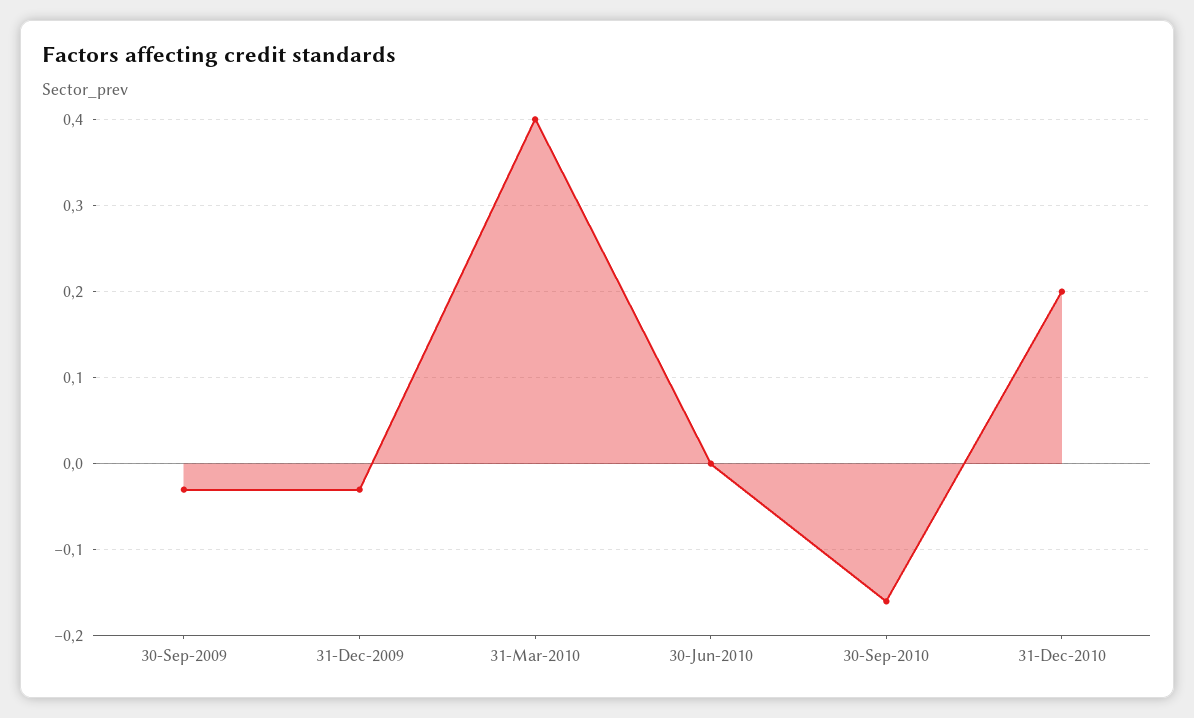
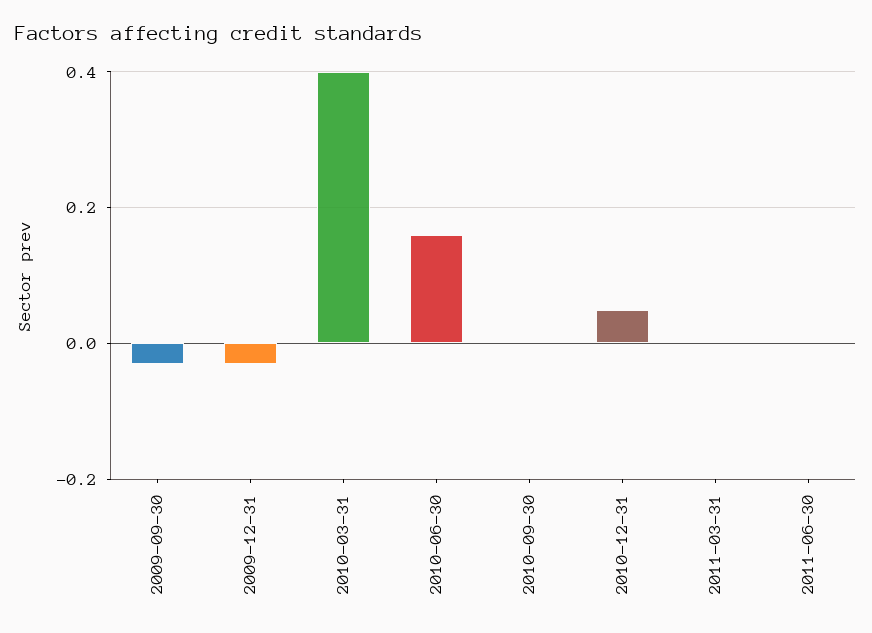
30-Jun-2010: 0 -> 0.15
30-Sep-2010: -0.16 -> 0
31-Dec-2010: 0.2 -> 0.05
2011-03-31: none -> 0
2011-06-30: none -> 0

